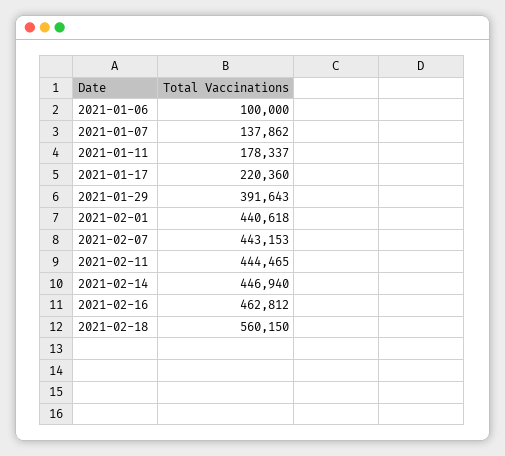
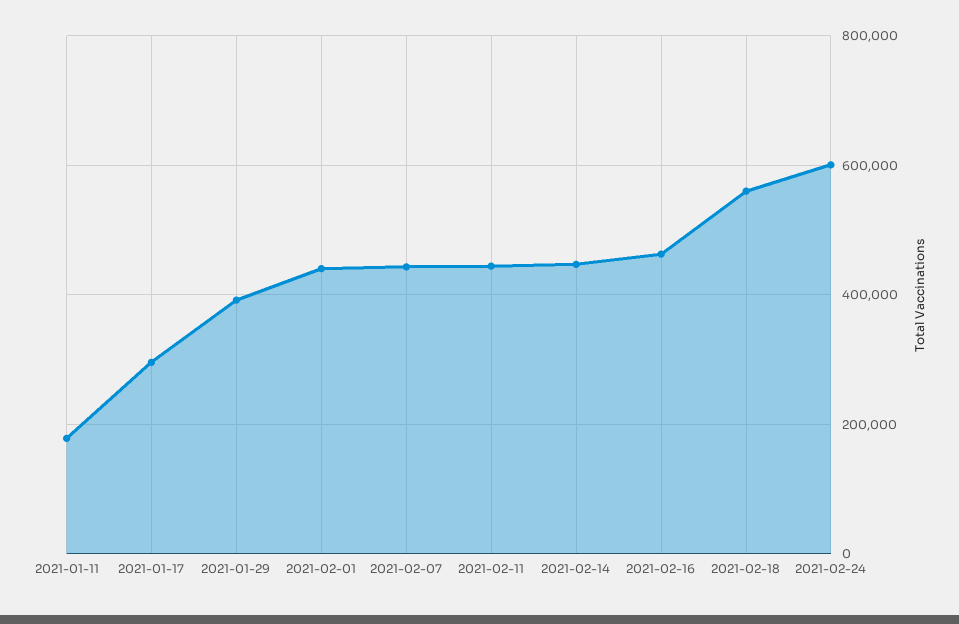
2021-01-06: 100000 -> none
2021-01-07: 137862 -> none
2021-01-17: 220360 -> 300000
2021-02-24: none -> 600000

